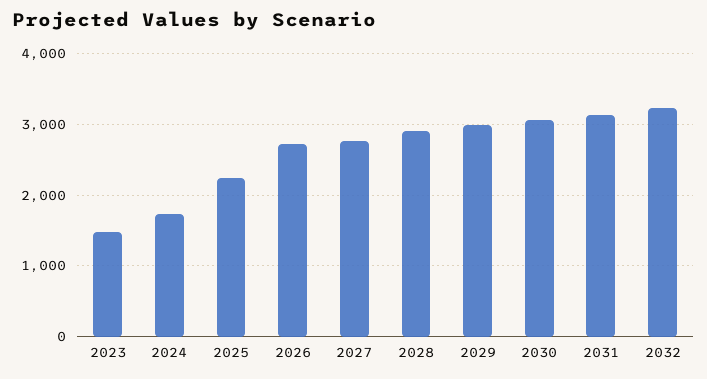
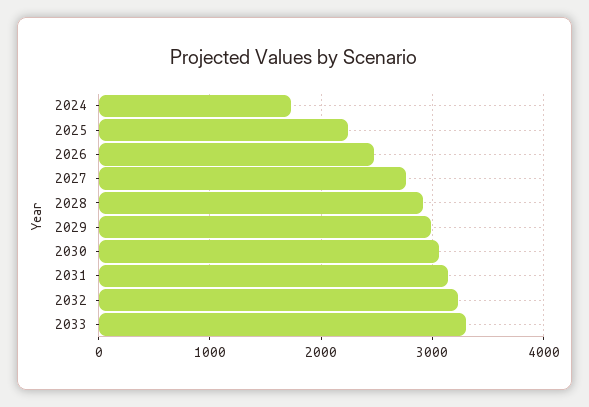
2023: 1500 -> none
2026: 2700 -> 2500
2033: none -> 3300

